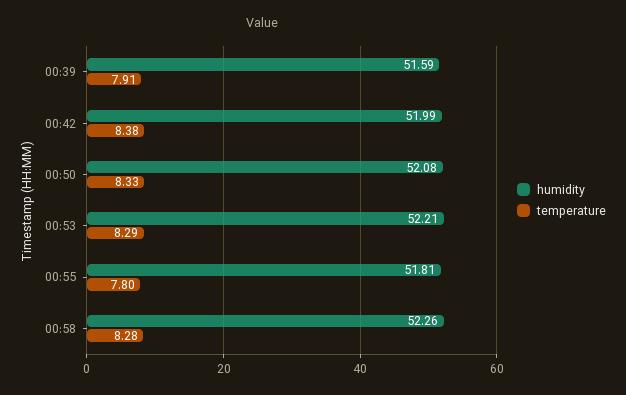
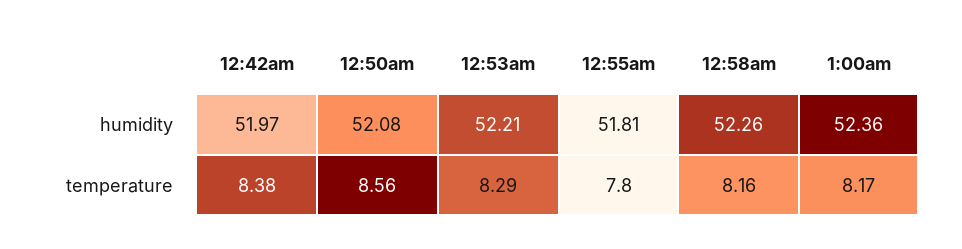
humidity, 00:39: 51.59 -> none
temperature, 00:39: 7.91 -> none
humidity, 00:42: 51.99 -> 51.97
temperature, 00:50: 8.33 -> 8.56
temperature, 00:58: 8.28 -> 8.16
humidity, 1:00am: none -> 52.36
temperature, 1:00am: none -> 8.17

